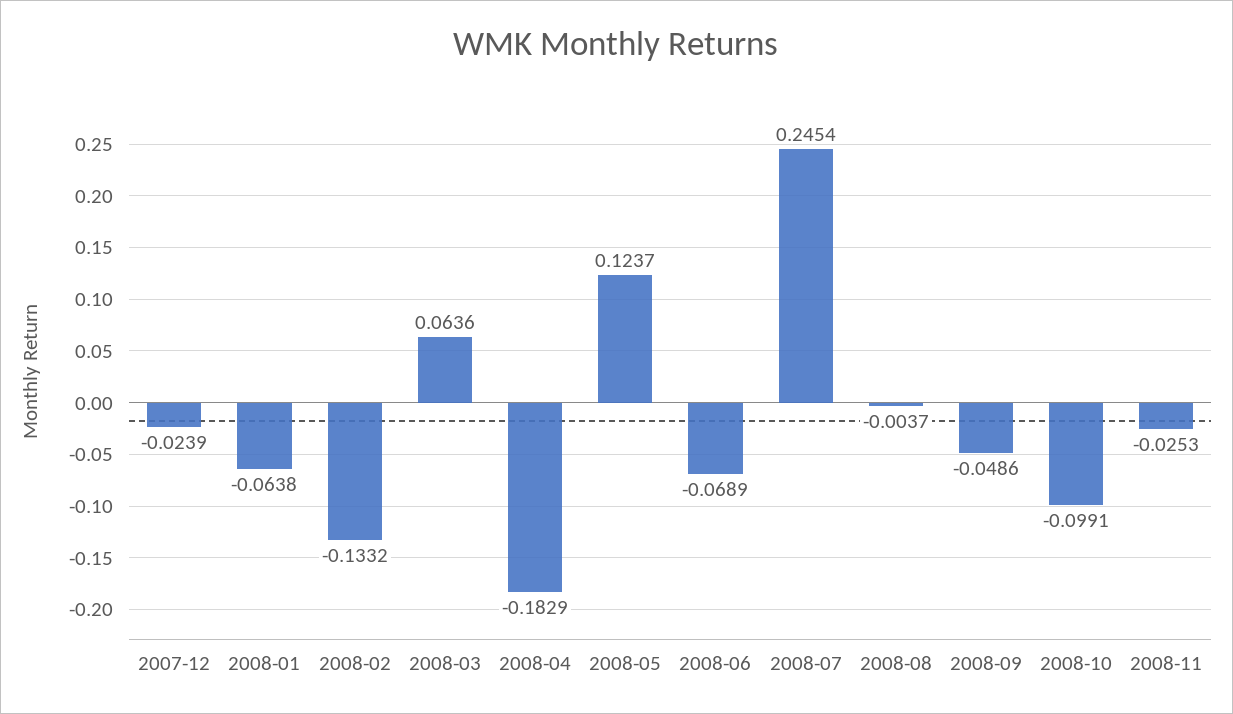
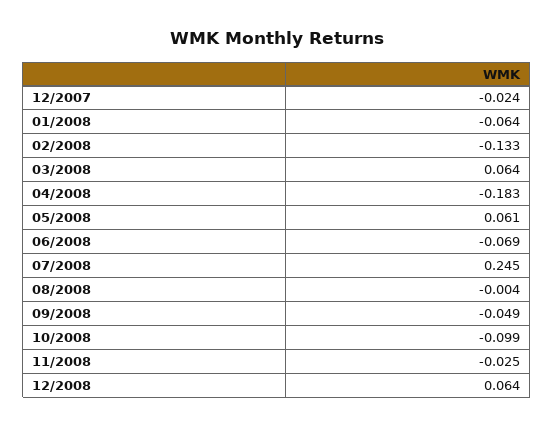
2008-05: 0.1237 -> 0.061
12/2008: none -> 0.064

